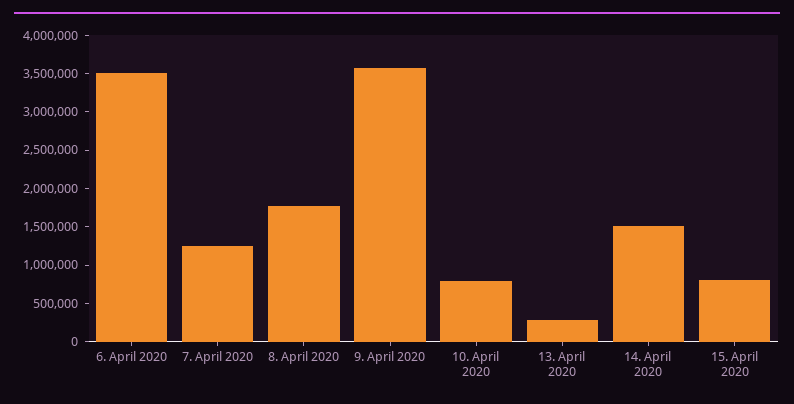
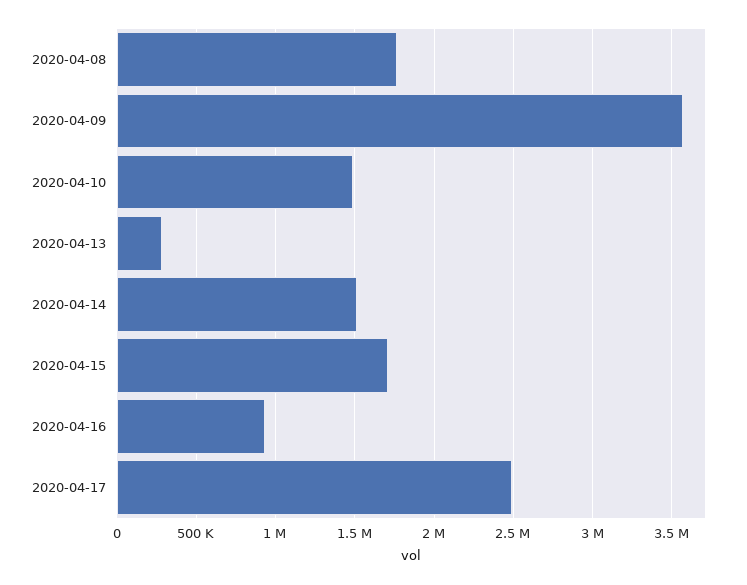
6. April 2020: 3500000 -> none
7. April 2020: 1250000 -> none
10. April 2020: 750000 -> 1500000
15. April 2020: 750000 -> 1700000
2020-04-16: none -> 950000
2020-04-17: none -> 2500000

